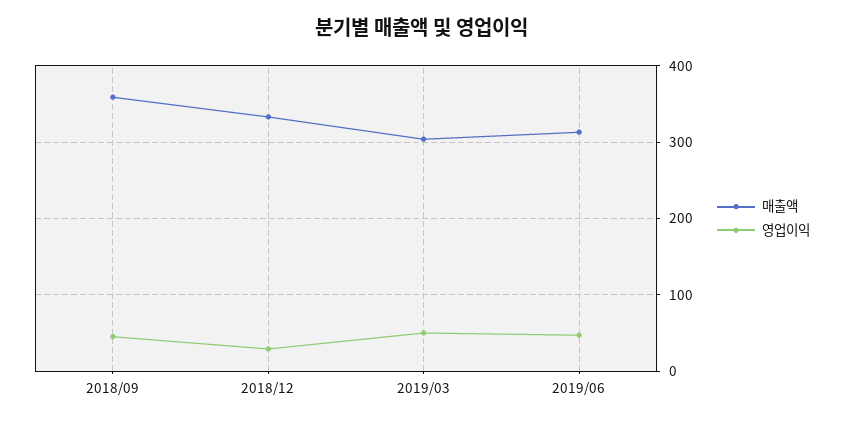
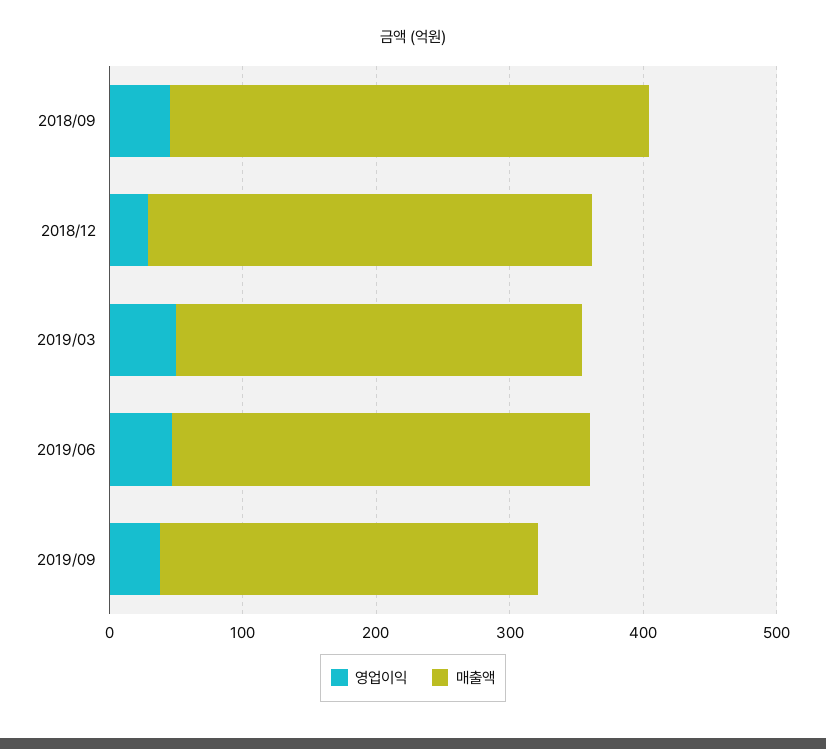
영업이익, 2019/09: none -> 40
매출액, 2019/09: none -> 280

